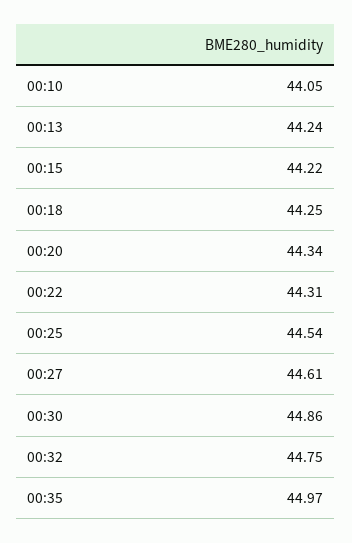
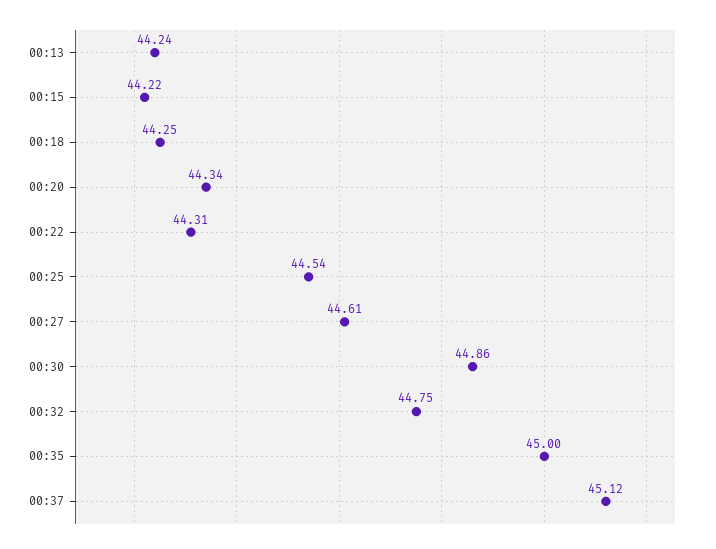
00:10: 44.05 -> none
00:35: 44.97 -> 45
00:37: none -> 45.12

